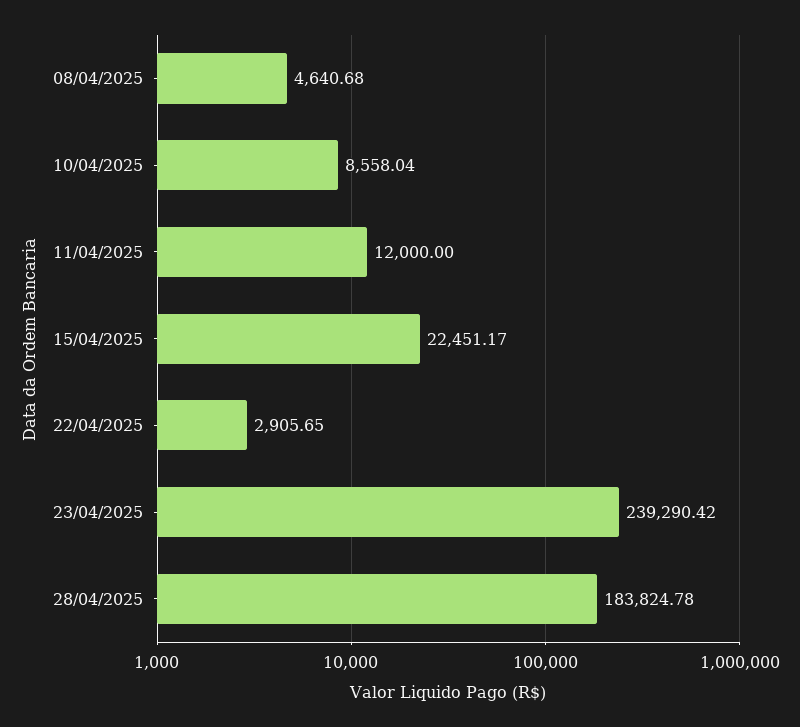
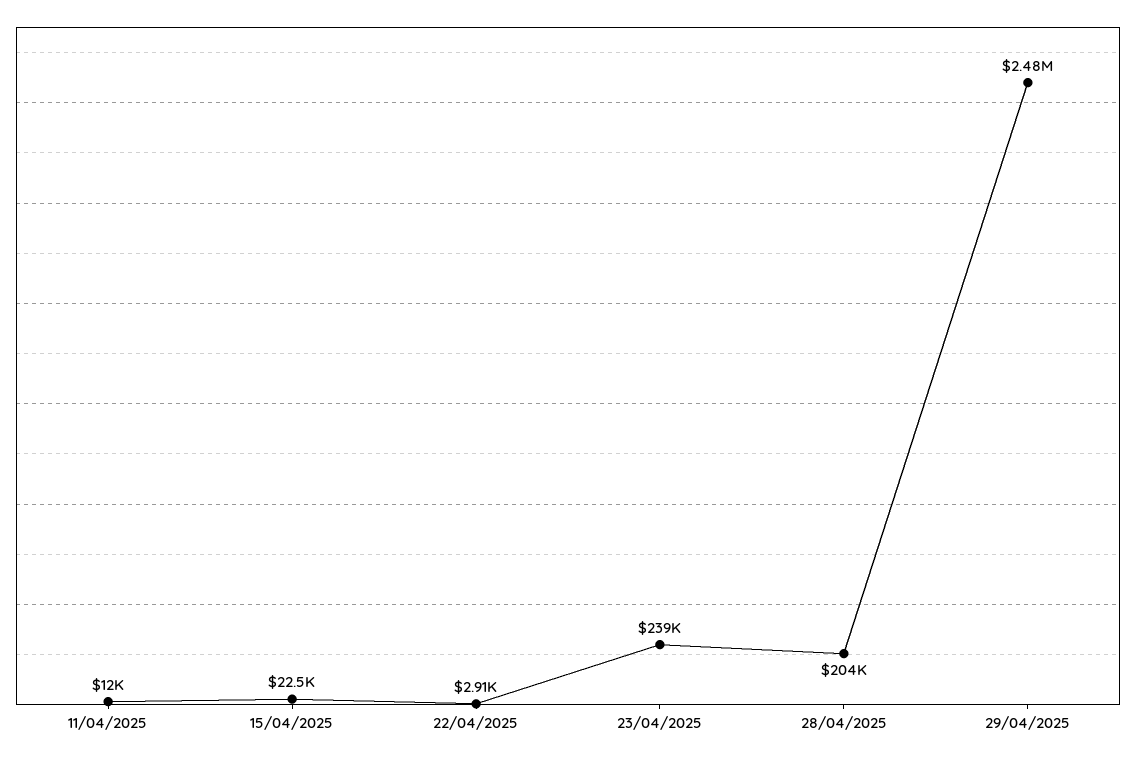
08/04/2025: 4640.68 -> none
10/04/2025: 8558.04 -> none
28/04/2025: 183824.78 -> 204000
29/04/2025: none -> 2480000

